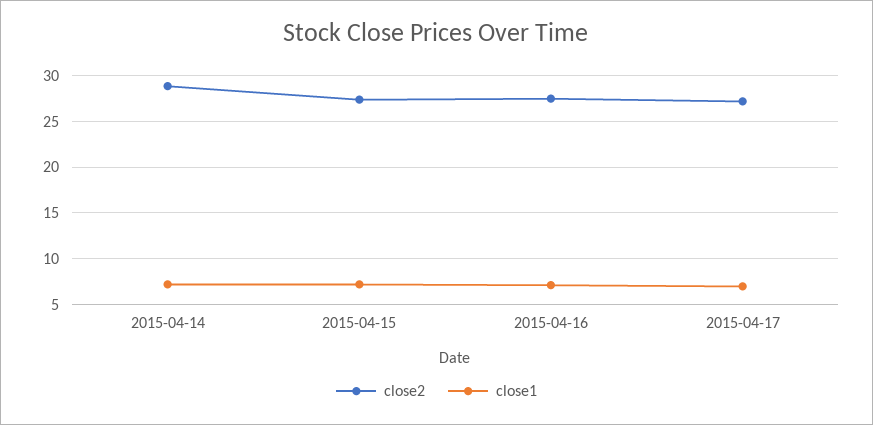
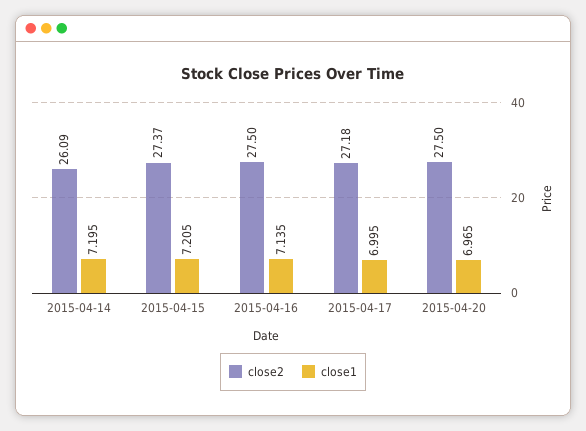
close2, 2015-04-14: 29 -> 26.09
close2, 2015-04-20: none -> 27.5
close1, 2015-04-20: none -> 6.965

